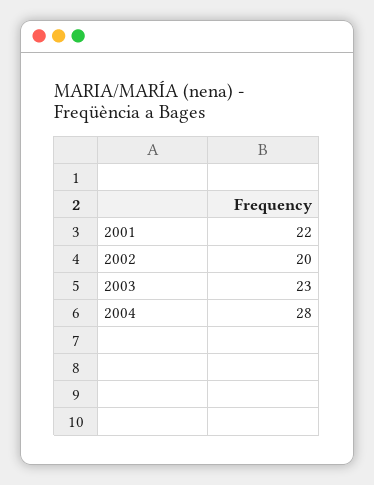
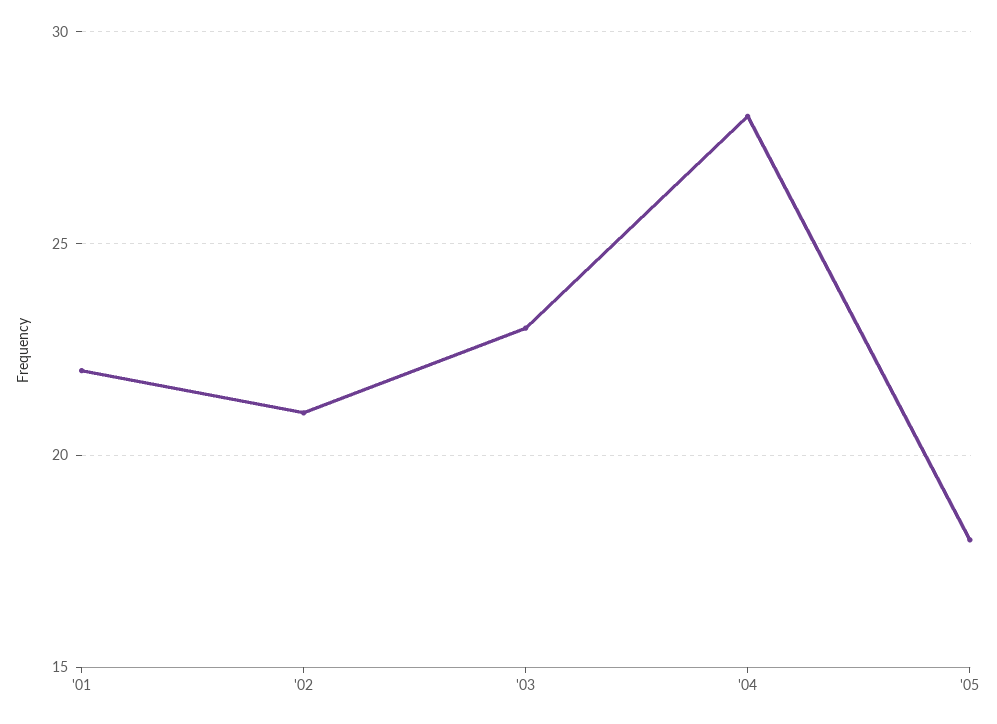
2002: 20 -> 21
'05: none -> 18

